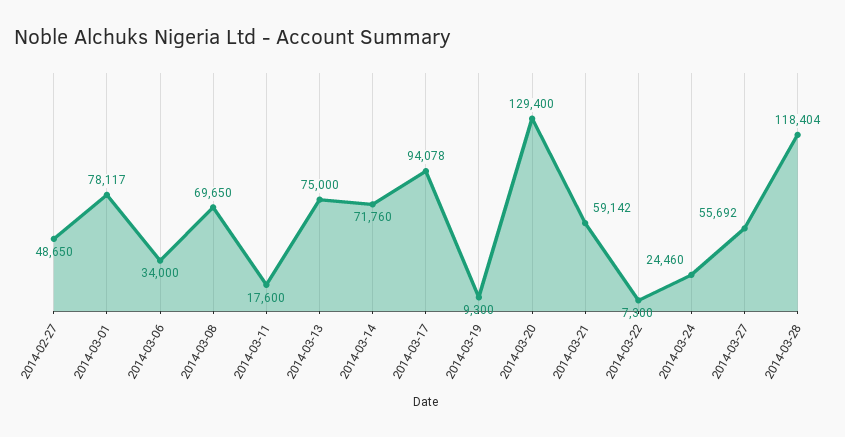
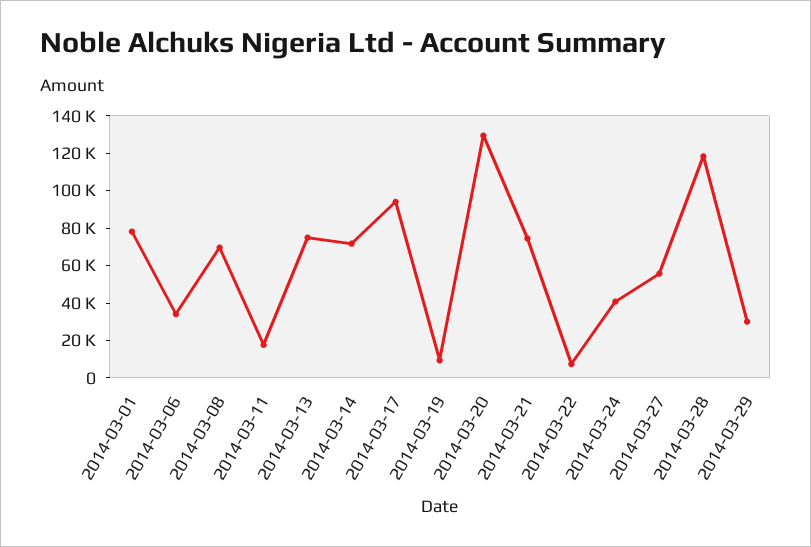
2014-02-27: 48650 -> none
2014-03-21: 59142 -> 75000
2014-03-24: 24460 -> 40000
2014-03-29: none -> 30000

